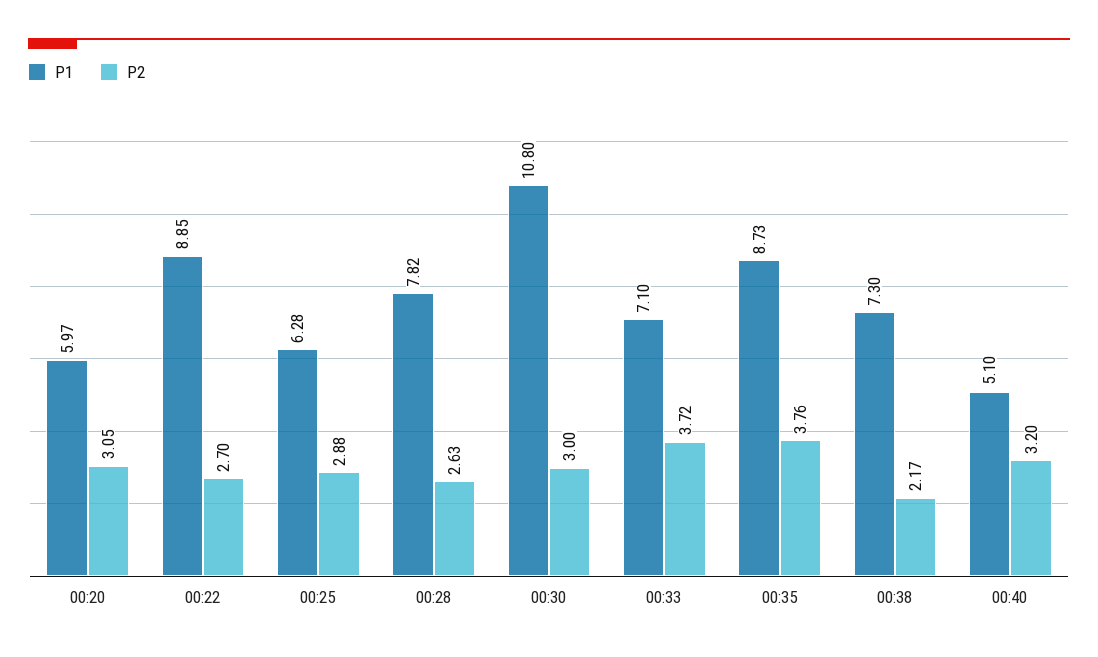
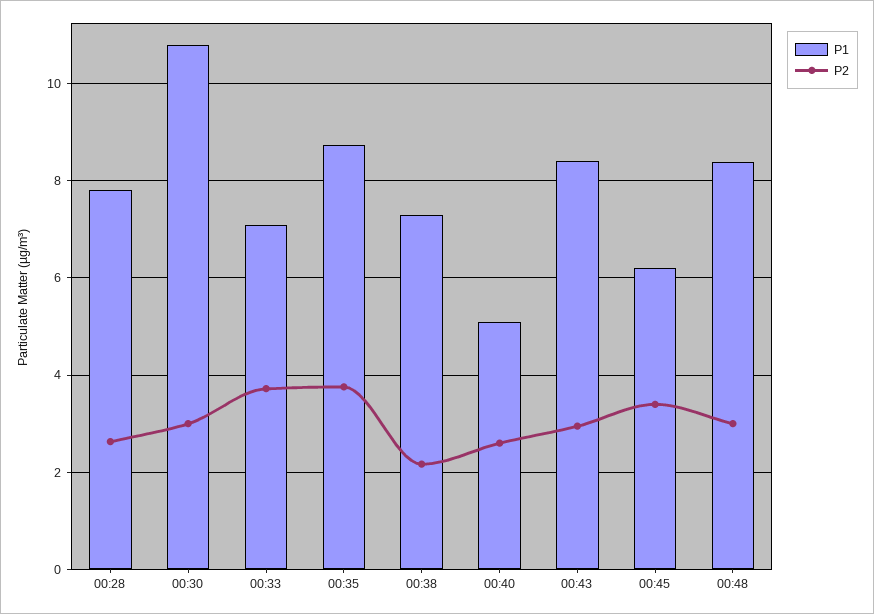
P1, 00:20: 5.97 -> none
P2, 00:20: 3.05 -> none
P1, 00:22: 8.85 -> none
P2, 00:22: 2.7 -> none
P1, 00:25: 6.28 -> none
P2, 00:25: 2.88 -> none
P2, 00:40: 3.2 -> 2.6
P1, 00:43: none -> 8.4
P2, 00:43: none -> 3
P1, 00:45: none -> 6.2
P2, 00:45: none -> 3.4
P1, 00:48: none -> 8.4
P2, 00:48: none -> 3

